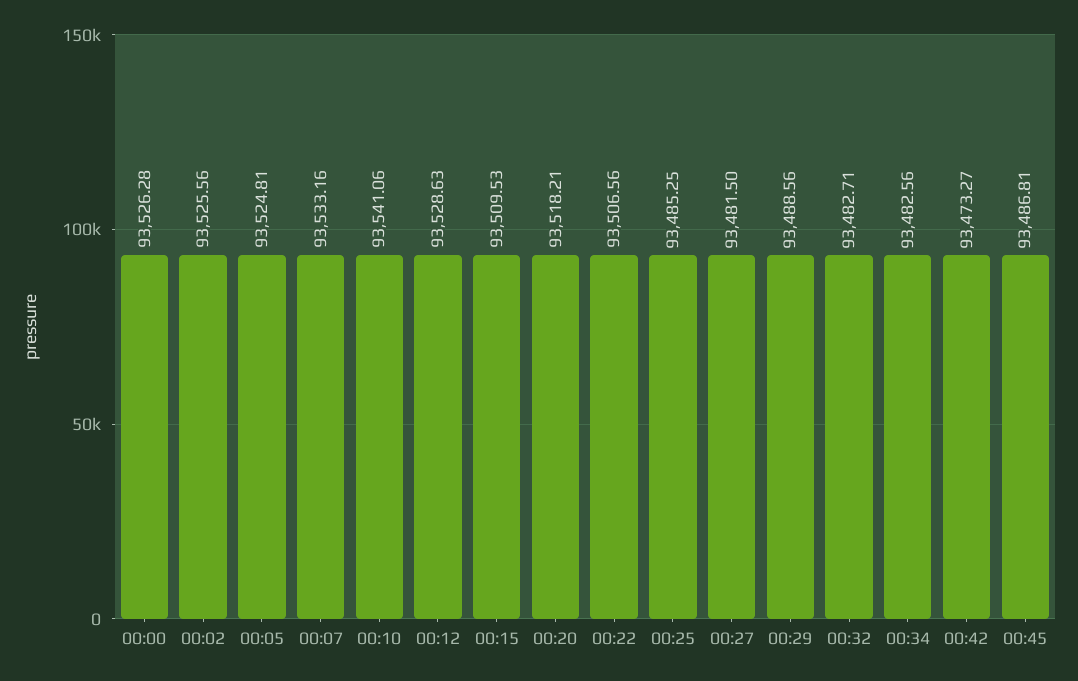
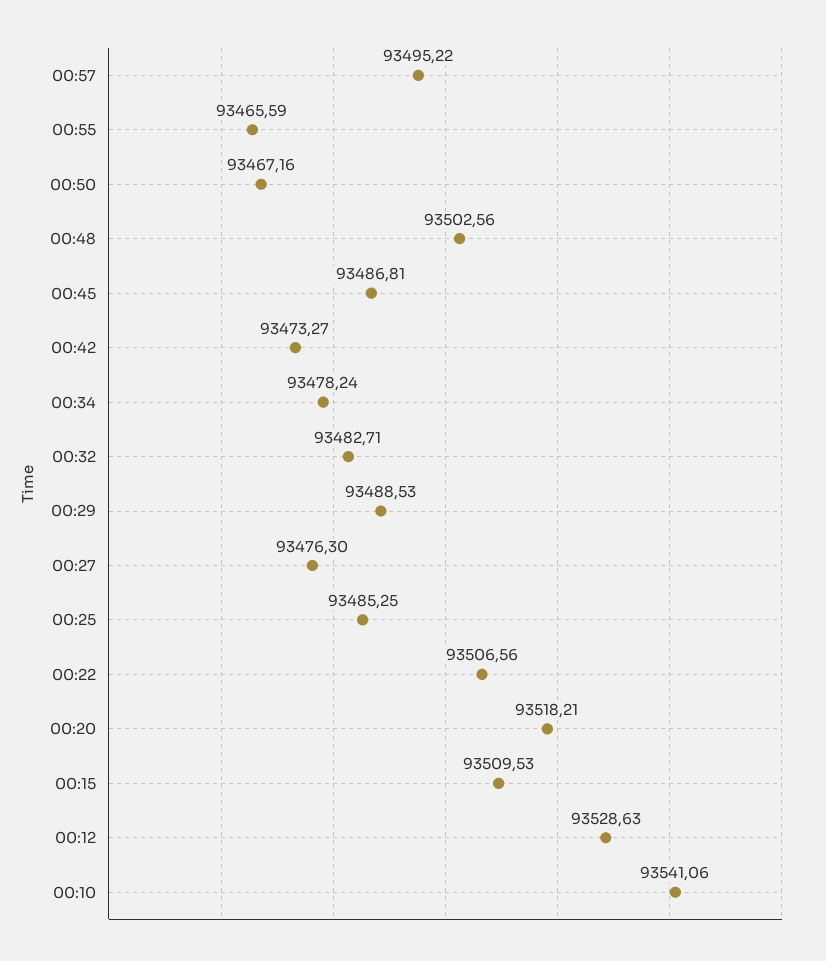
00:00: 93526.28 -> none
00:02: 93525.56 -> none
00:05: 93524.81 -> none
00:07: 93533.16 -> none
00:27: 93481.5 -> 93476.3
00:29: 93488.56 -> 93488.53
00:34: 93482.56 -> 93478.24
00:57: none -> 93495.22
00:55: none -> 93465.59
00:50: none -> 93467.16
00:48: none -> 93502.56

